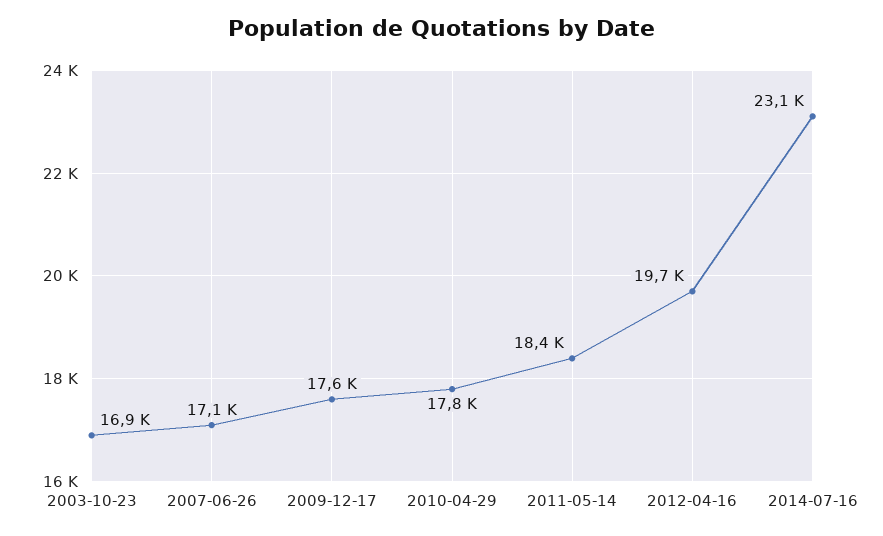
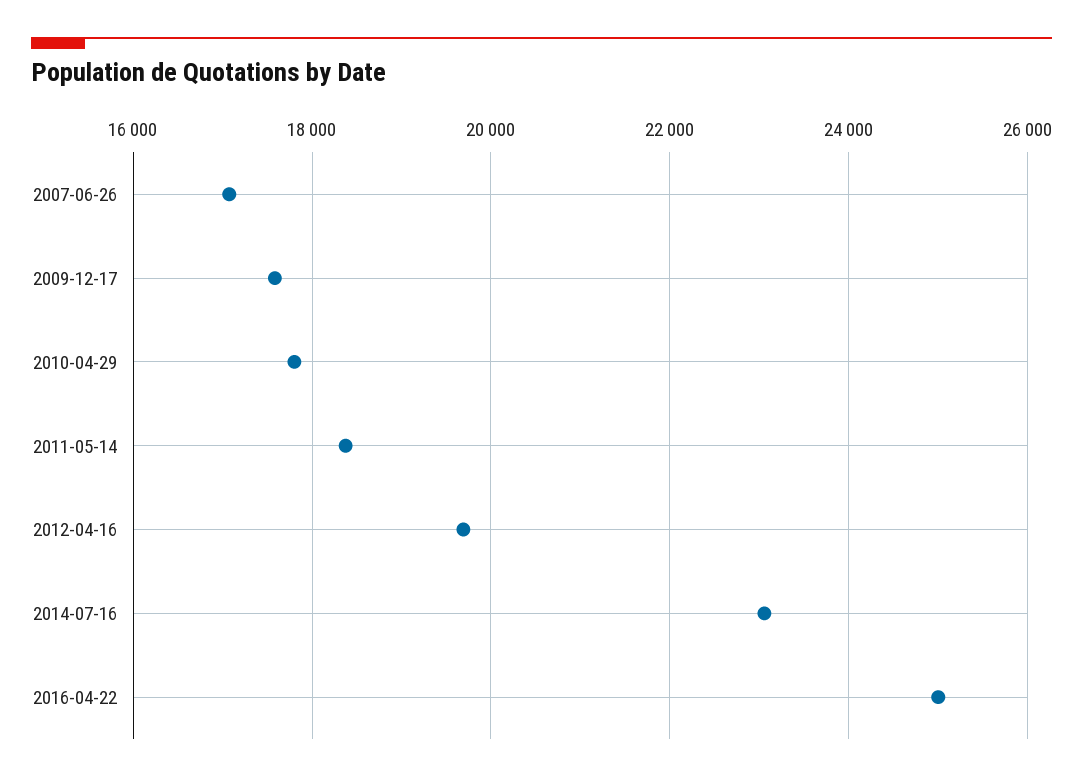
2003-10-23: 16900 -> none
2016-04-22: none -> 25000

